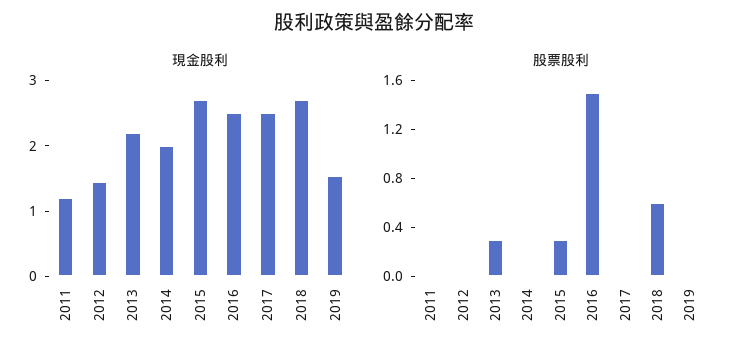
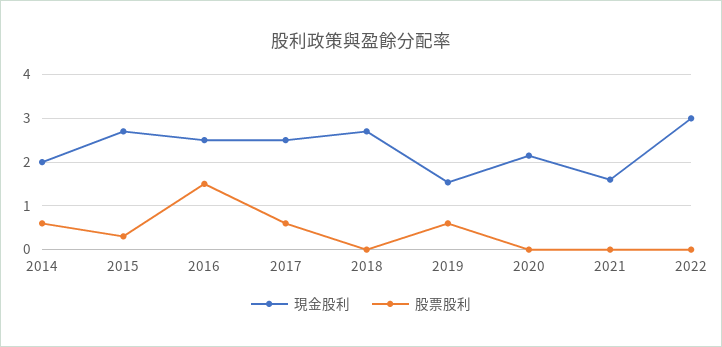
現金股利, 2011: 1.2 -> none
現金股利, 2012: 1.4 -> none
現金股利, 2013: 2.2 -> none
股票股利, 2011: 0 -> none
股票股利, 2012: 0 -> none
股票股利, 2013: 0.3 -> none
股票股利, 2014: 0 -> 0.6
股票股利, 2017: 0 -> 0.6
股票股利, 2018: 0.6 -> 0
股票股利, 2019: 0 -> 0.6
現金股利, 2020: none -> 2.2
股票股利, 2020: none -> 0
現金股利, 2021: none -> 1.6
股票股利, 2021: none -> 0
現金股利, 2022: none -> 3
股票股利, 2022: none -> 0

